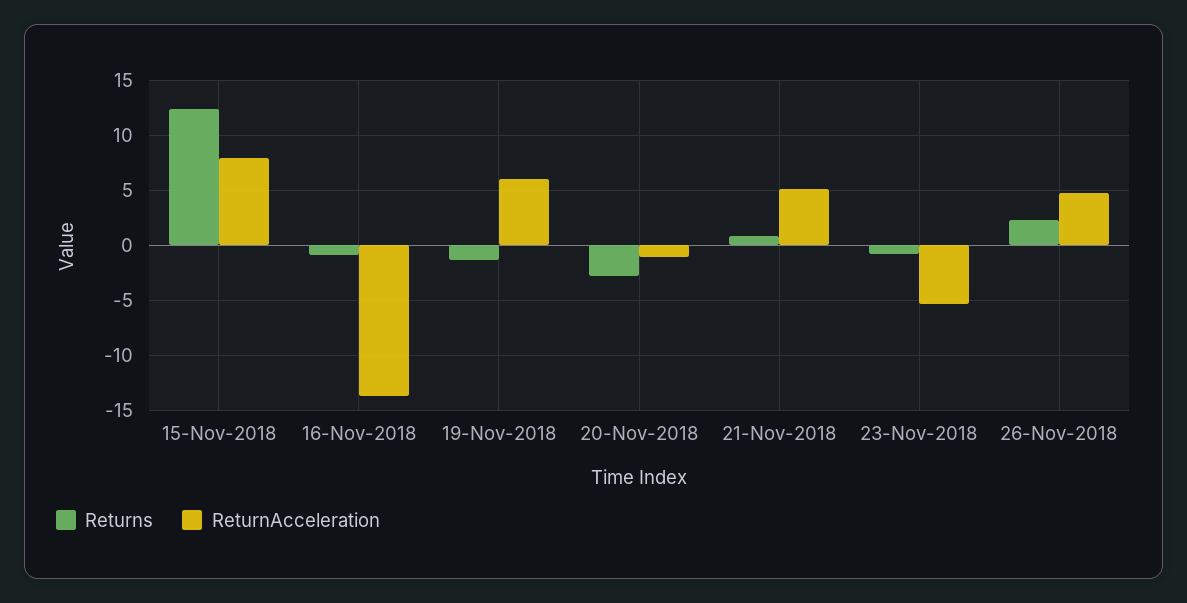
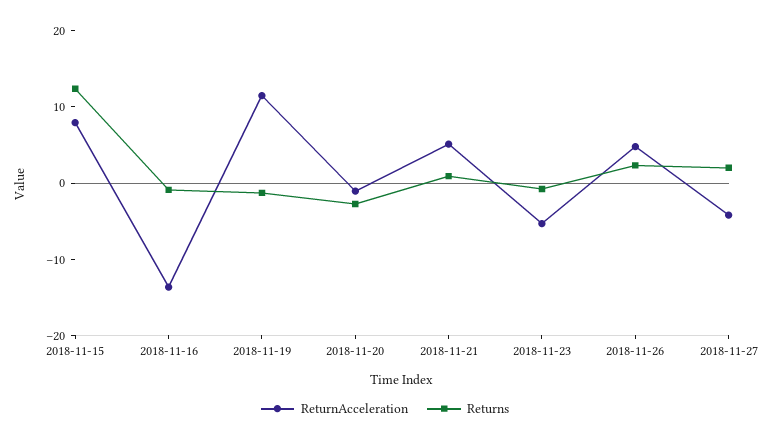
ReturnAcceleration, 19-Nov-2018: 6 -> 12
ReturnAcceleration, 2018-11-27: none -> -4
Returns, 2018-11-27: none -> 2

